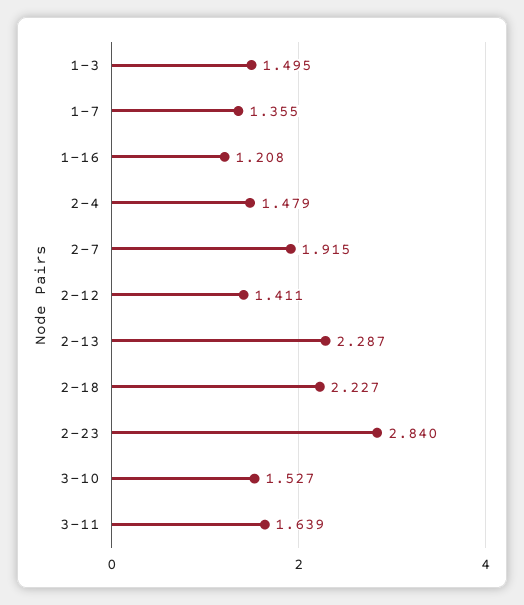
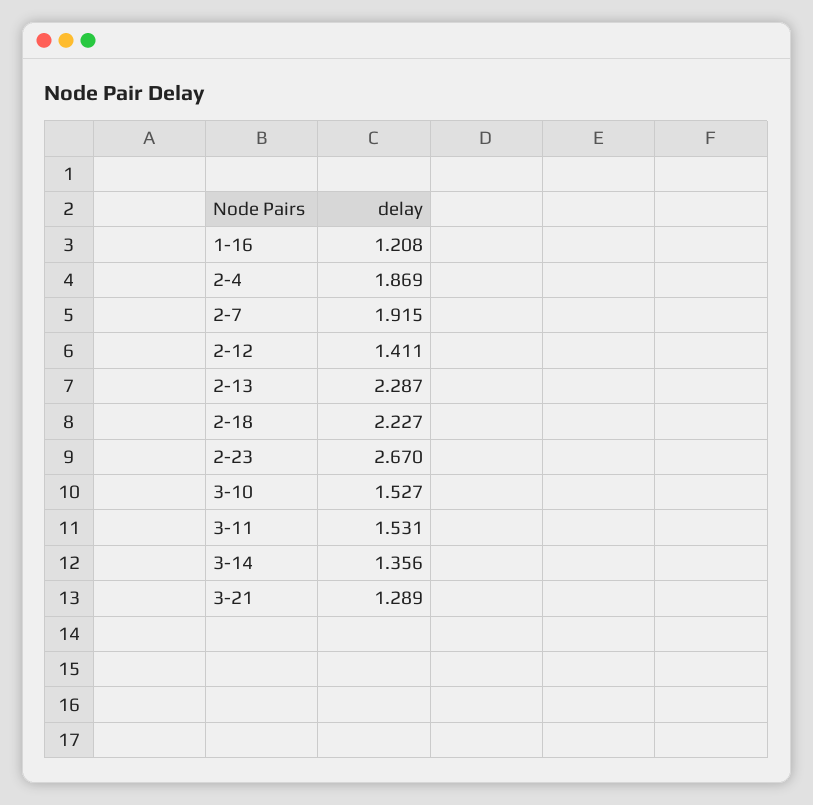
1-3: 1.495 -> none
1-7: 1.355 -> none
2-4: 1.479 -> 1.869
2-23: 2.84 -> 2.67
3-11: 1.639 -> 1.531
3-14: none -> 1.356
3-21: none -> 1.289

